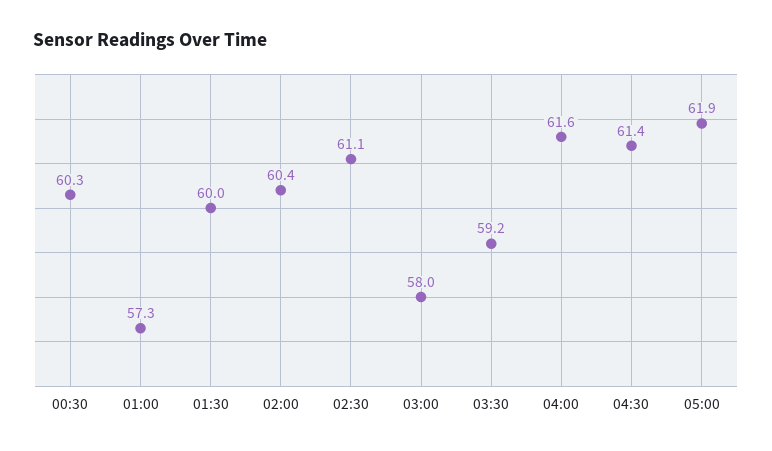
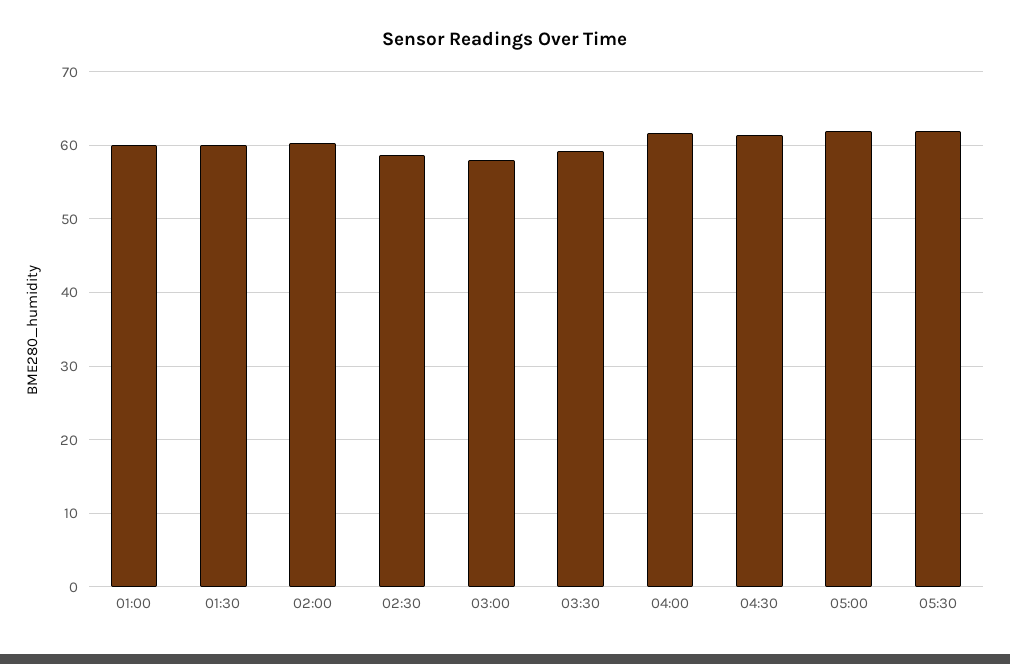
00:30: 60.3 -> none
01:00: 57.3 -> 60
02:30: 61.1 -> 59
05:30: none -> 62

